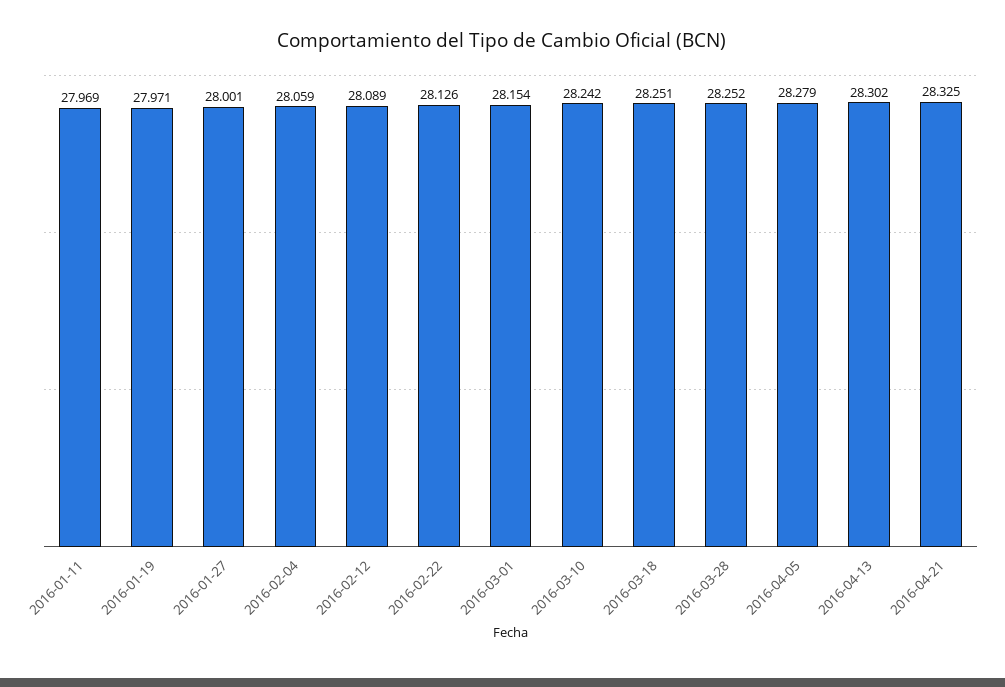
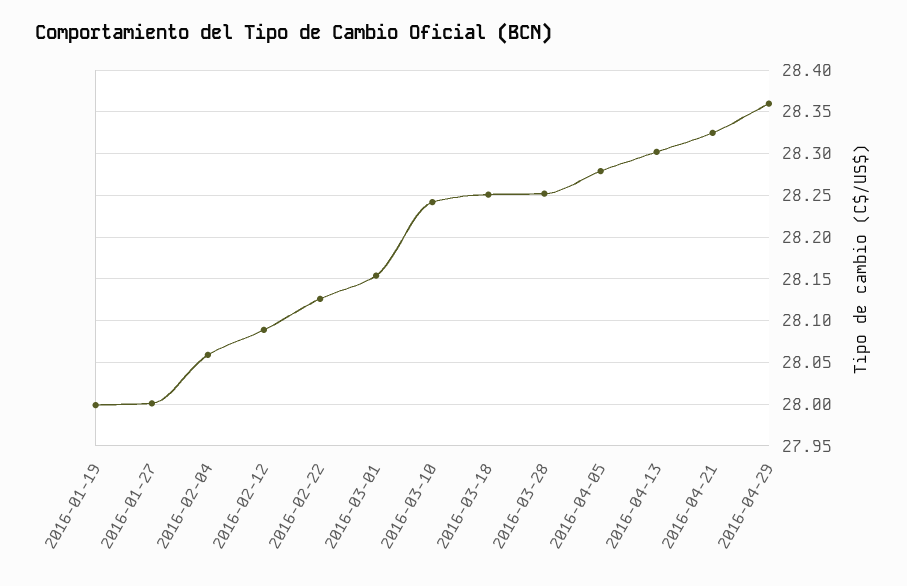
2016-01-11: 27.969 -> none
2016-01-19: 27.971 -> 28
2016-04-29: none -> 28.36

